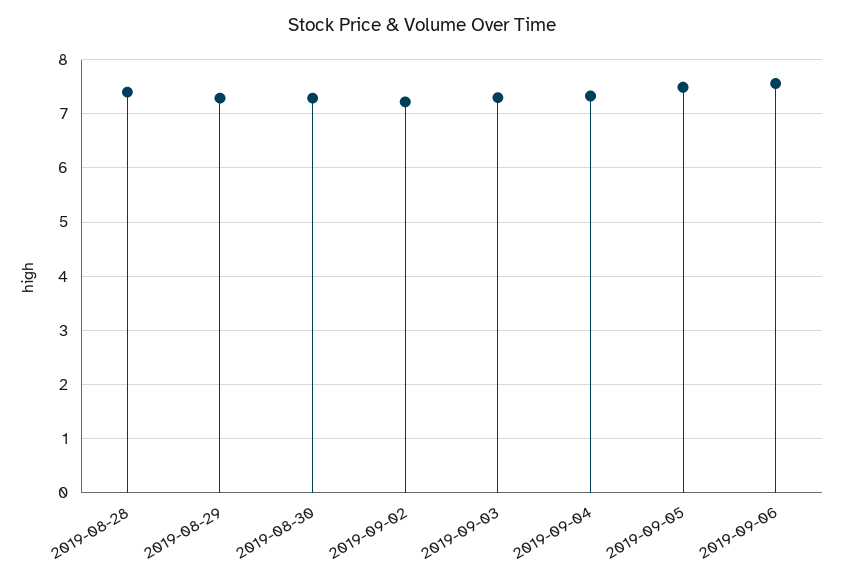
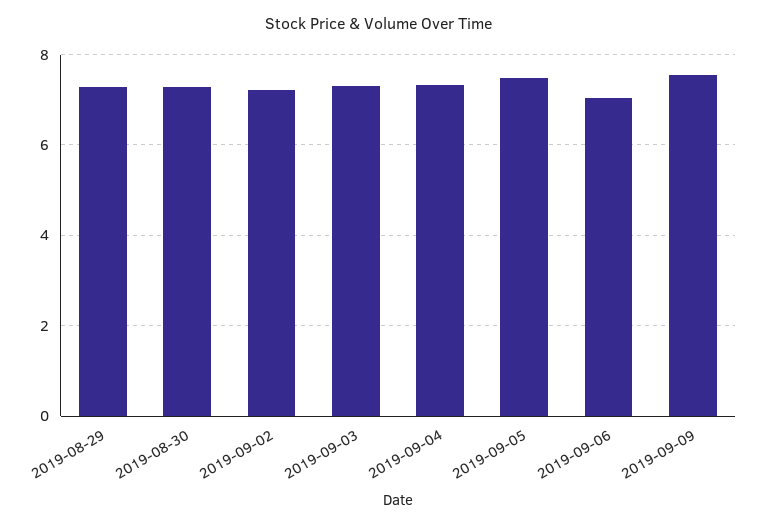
2019-08-28: 7.4 -> none
2019-09-06: 7.6 -> 7
2019-09-09: none -> 7.6

